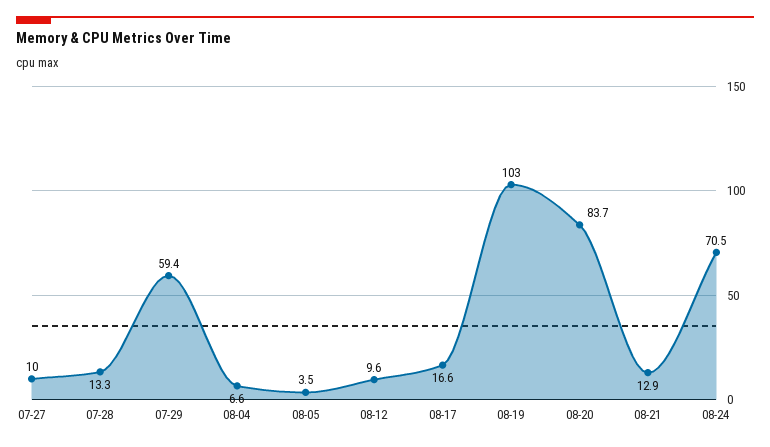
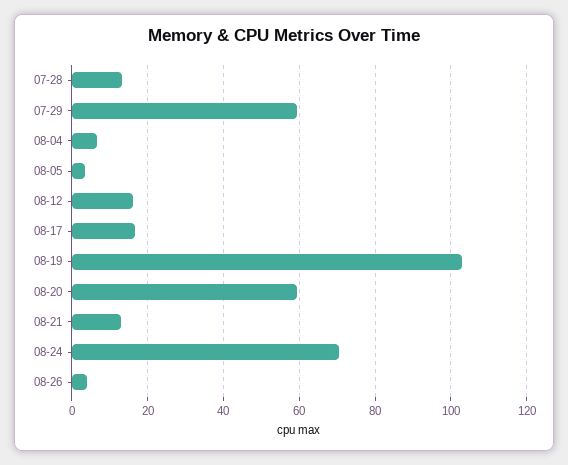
07-27: 10 -> none
08-12: 9.6 -> 16
08-20: 83.7 -> 60
08-26: none -> 4

